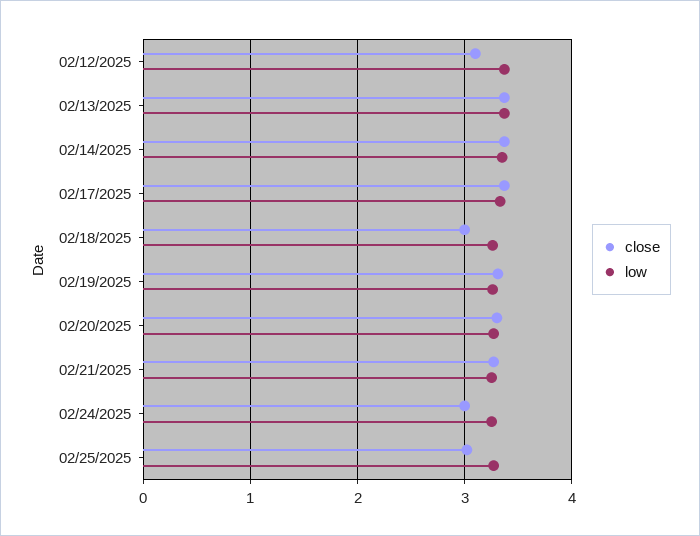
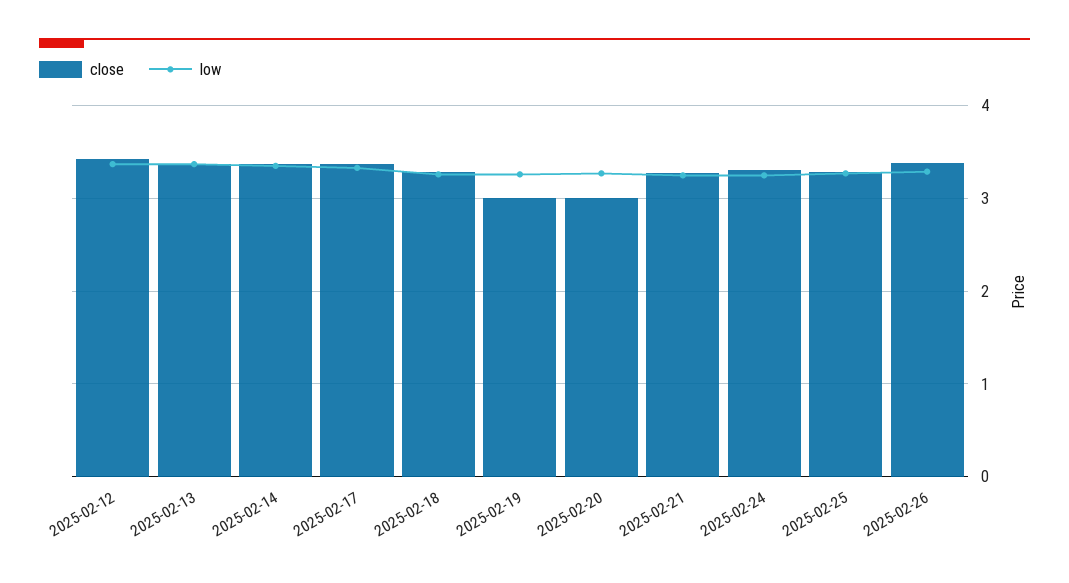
close, 02/12/2025: 3.1 -> 3.4
close, 02/18/2025: 3 -> 3.3
close, 02/19/2025: 3.3 -> 3
close, 02/20/2025: 3.3 -> 3
close, 02/24/2025: 3 -> 3.3
close, 02/25/2025: 3 -> 3.3
close, 2025-02-26: none -> 3.4
low, 2025-02-26: none -> 3.3

